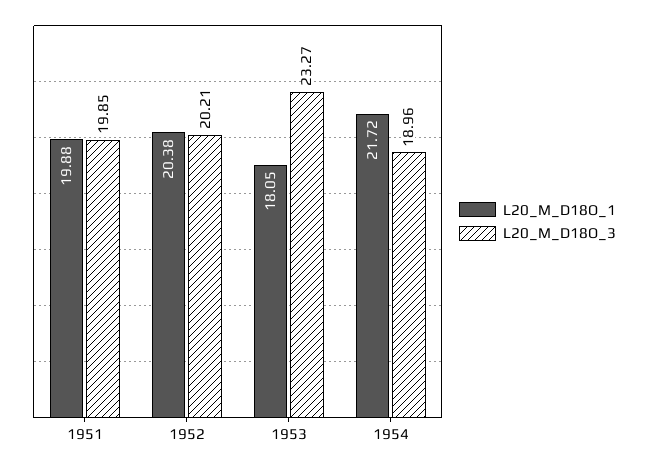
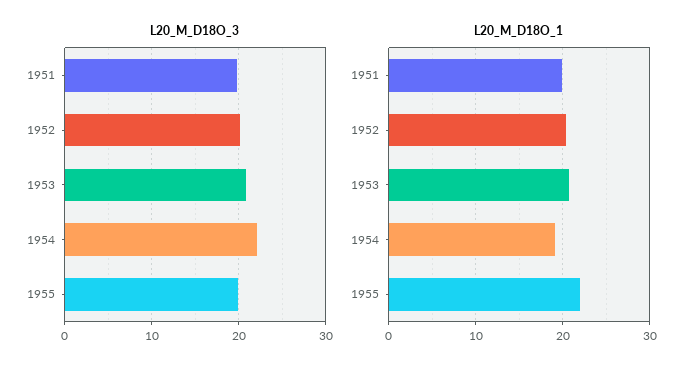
L20_M_D18O_1, 1953: 18.05 -> 21
L20_M_D18O_3, 1953: 23.27 -> 21
L20_M_D18O_1, 1954: 21.72 -> 19
L20_M_D18O_3, 1954: 18.96 -> 22
L20_M_D18O_3, 1955: none -> 20
L20_M_D18O_1, 1955: none -> 22

